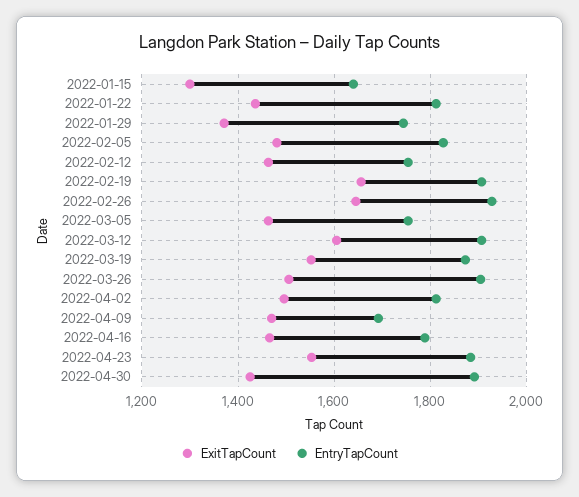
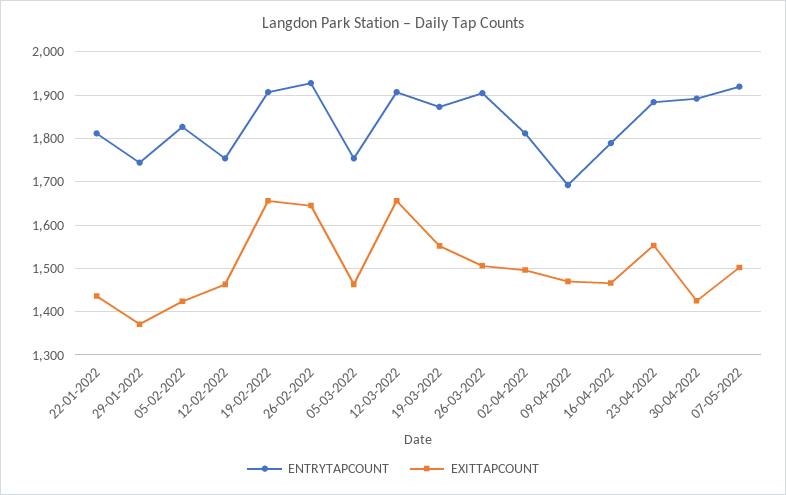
ExitTapCount, 2022-01-15: 1300 -> none
EntryTapCount, 2022-01-15: 1640 -> none
ExitTapCount, 2022-02-05: 1480 -> 1420
ExitTapCount, 2022-03-12: 1600 -> 1660
EntryTapCount, 07-05-2022: none -> 1920
ExitTapCount, 07-05-2022: none -> 1500

